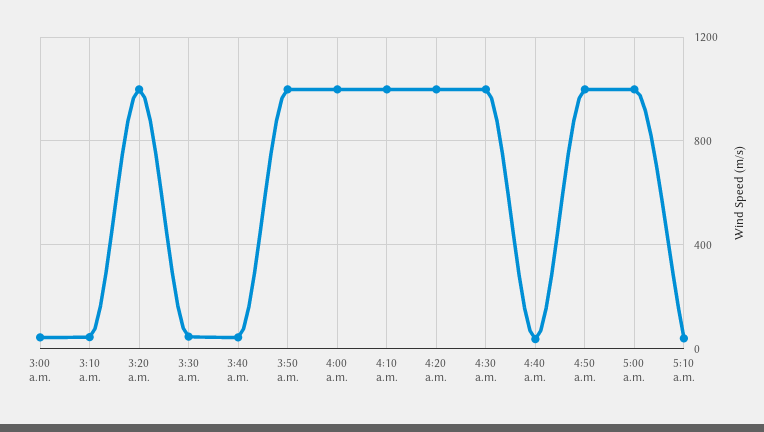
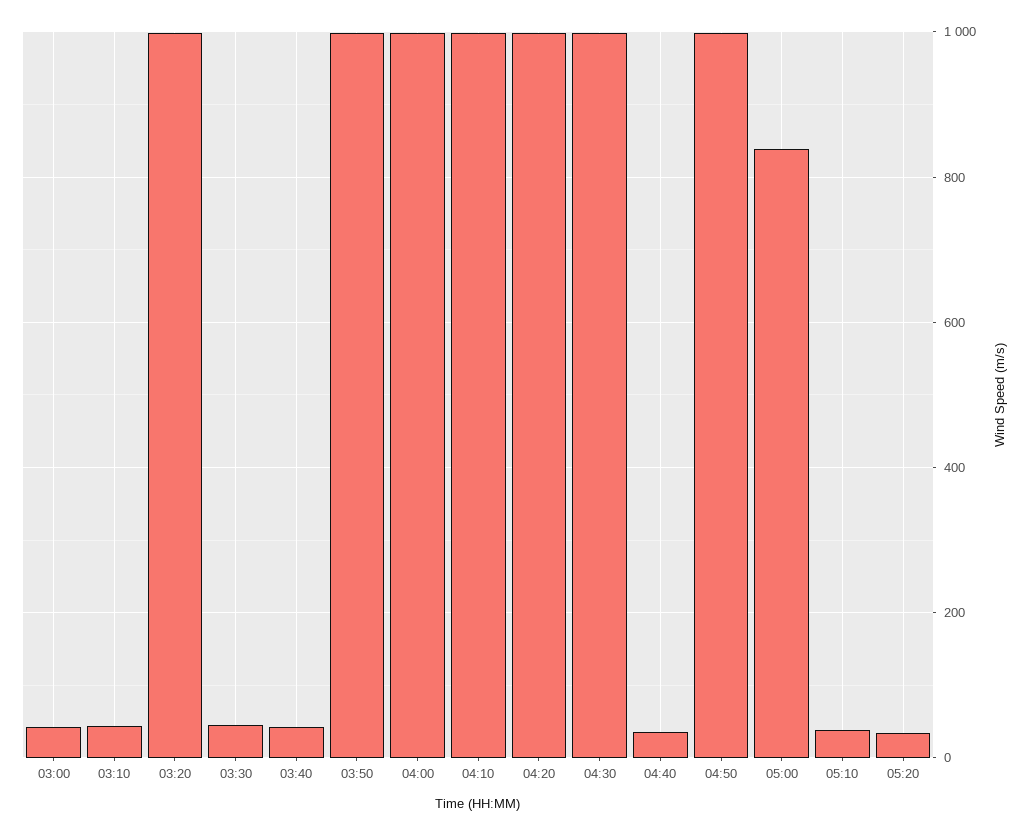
5:00 a.m.: 1000 -> 840
05:20: none -> 40

